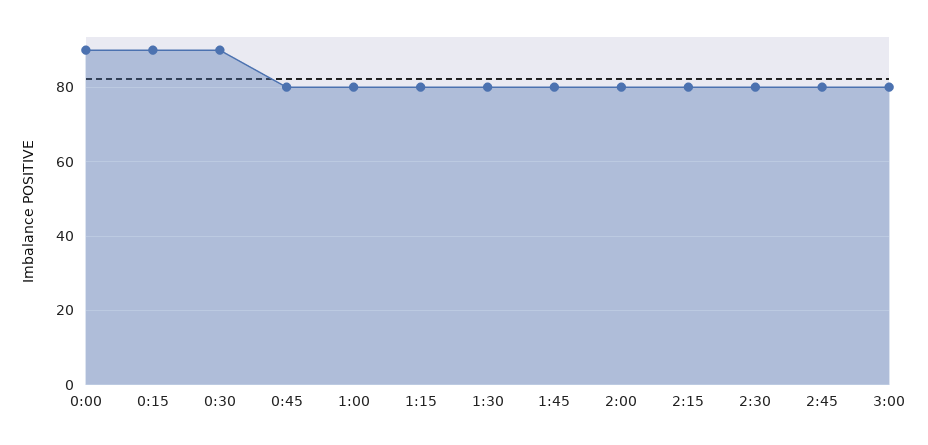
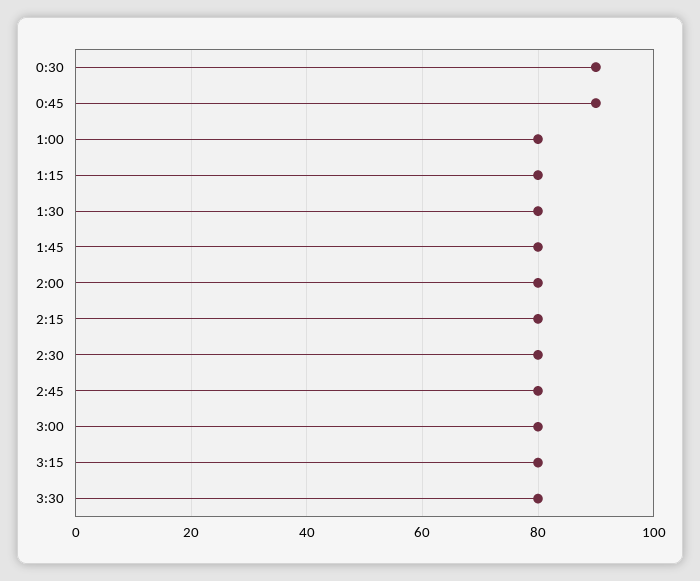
0:00: 90 -> none
0:15: 90 -> none
0:45: 80 -> 90
3:15: none -> 80
3:30: none -> 80

